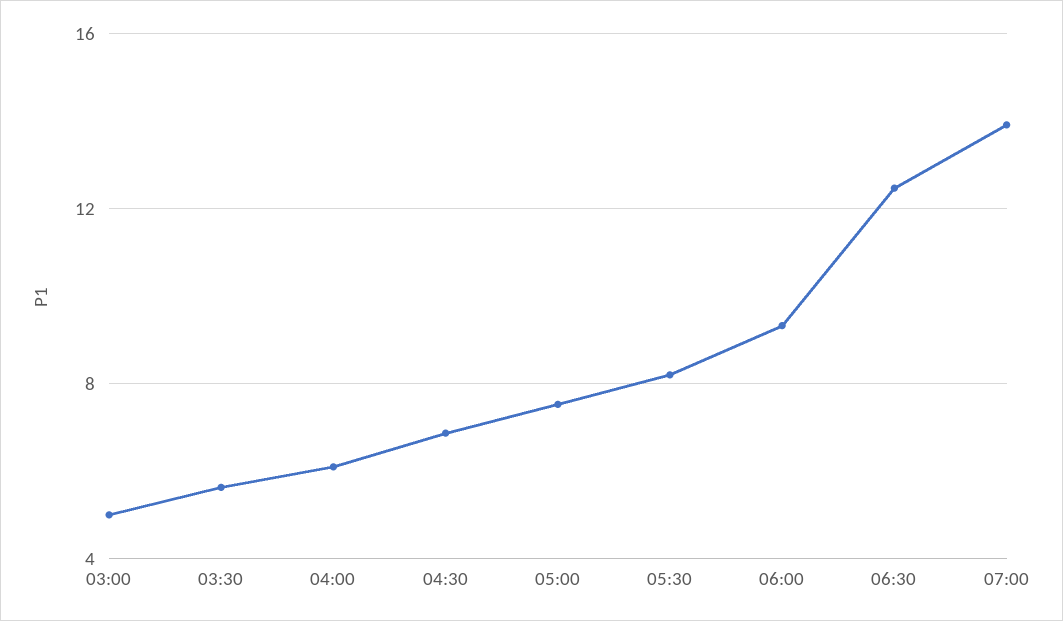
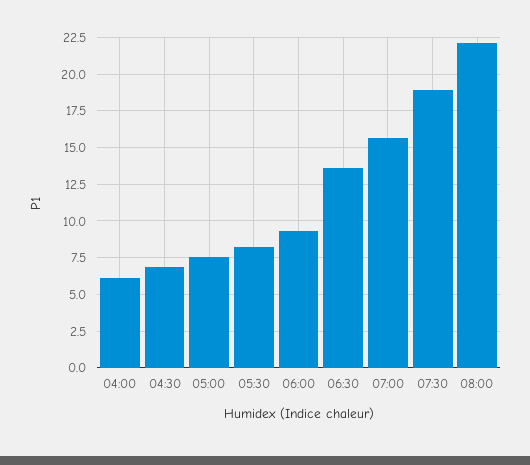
03:00: 5 -> none
03:30: 5.5 -> none
06:30: 12.5 -> 13.5
07:00: 14 -> 15.5
07:30: none -> 19
08:00: none -> 22

